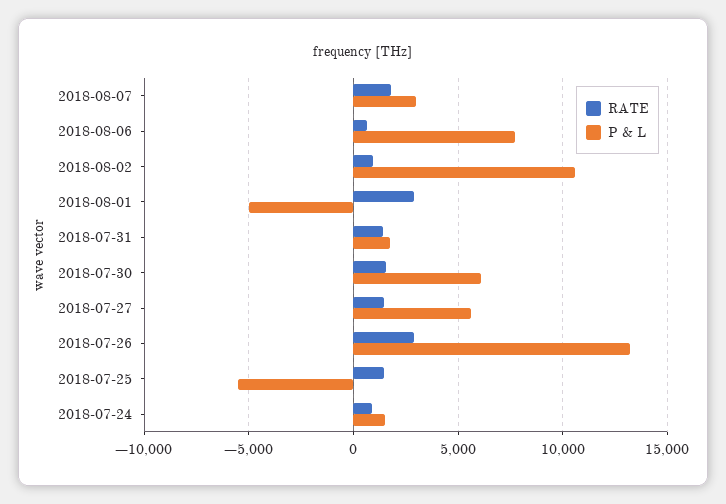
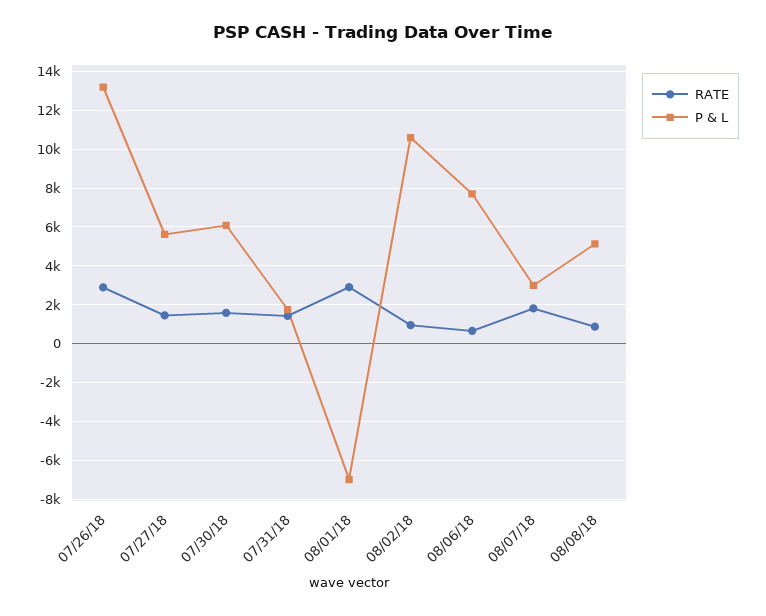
P & L, 2018-08-01: -5000 -> -7000
RATE, 2018-07-25: 1500 -> none
P & L, 2018-07-25: -5500 -> none
RATE, 2018-07-24: 1000 -> none
P & L, 2018-07-24: 1500 -> none
RATE, 08/08/18: none -> 1000
P & L, 08/08/18: none -> 5000

